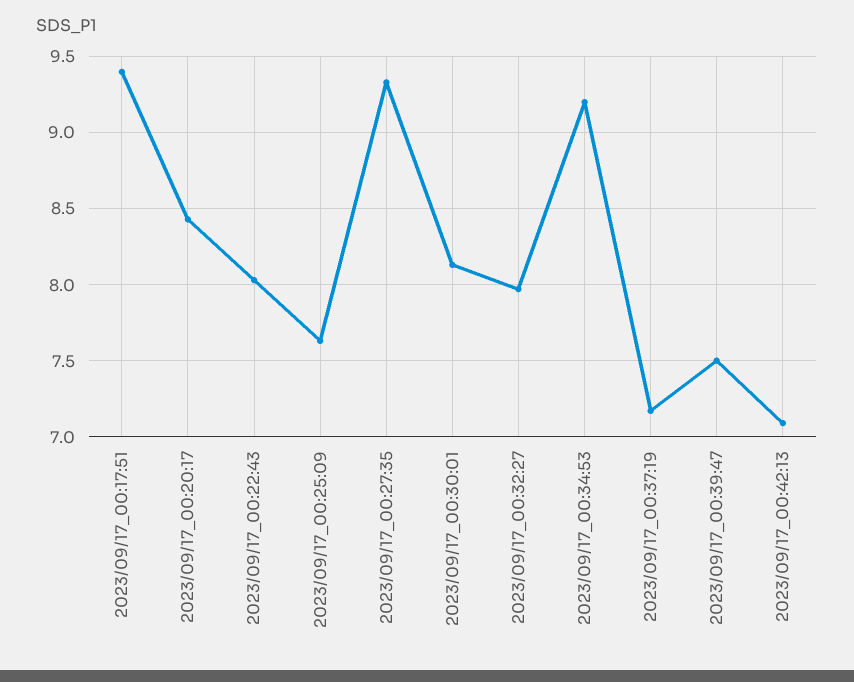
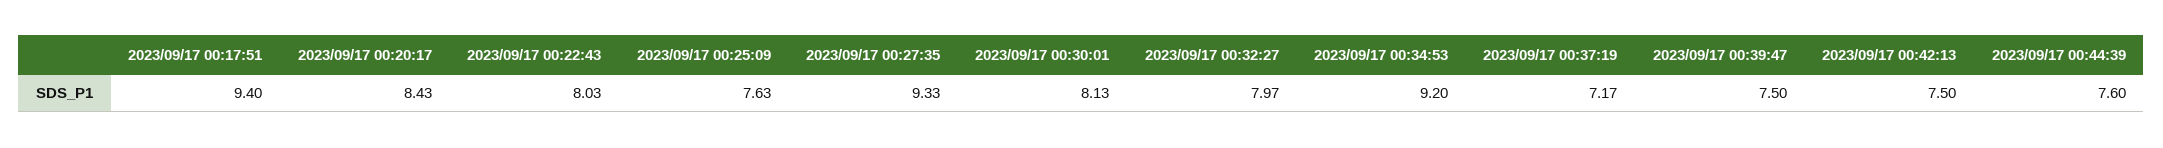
2023/09/17_00:42:13: 7.1 -> 7.5
2023/09/17 00:44:39: none -> 7.6

